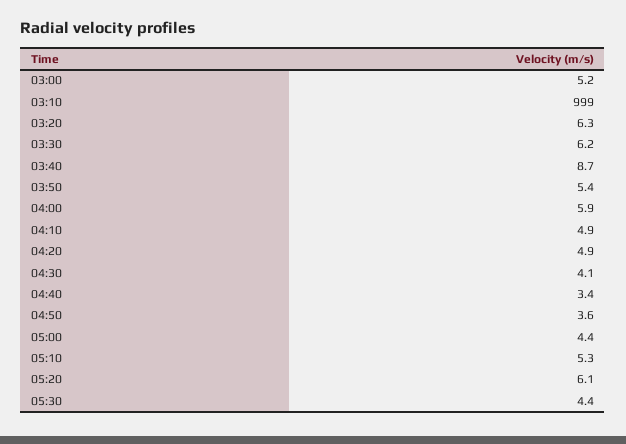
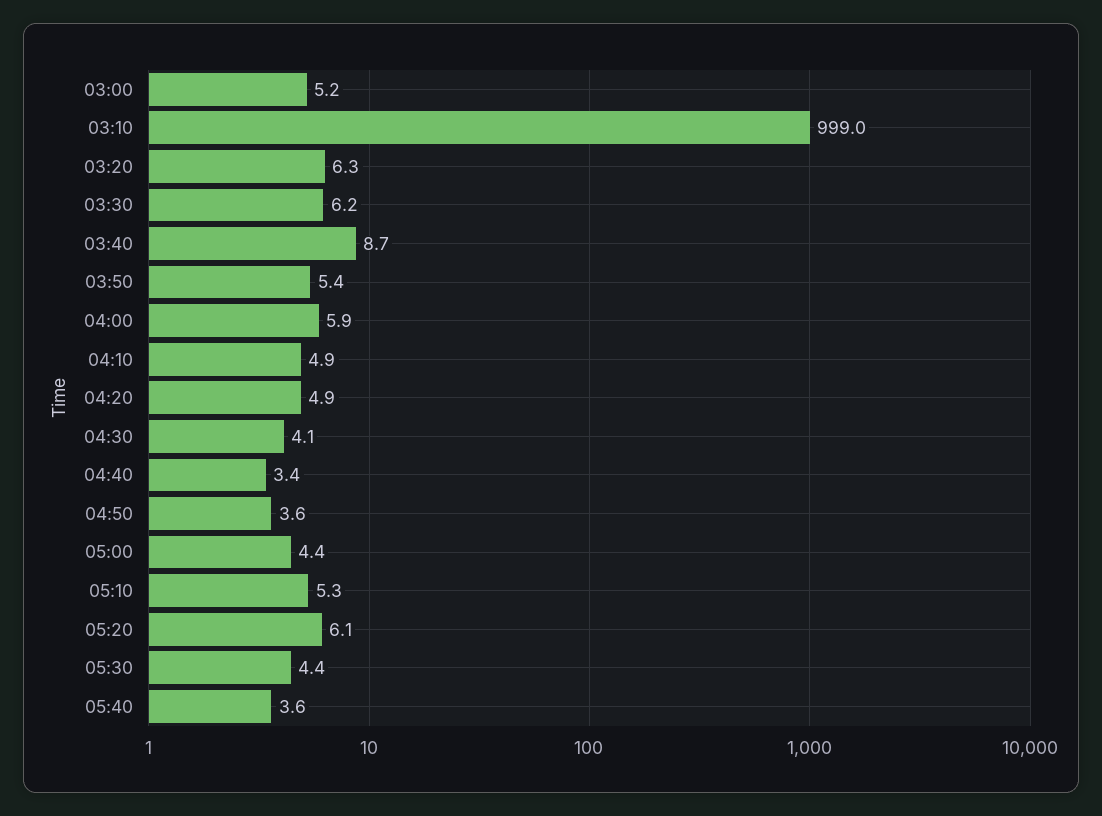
05:40: none -> 3.6

